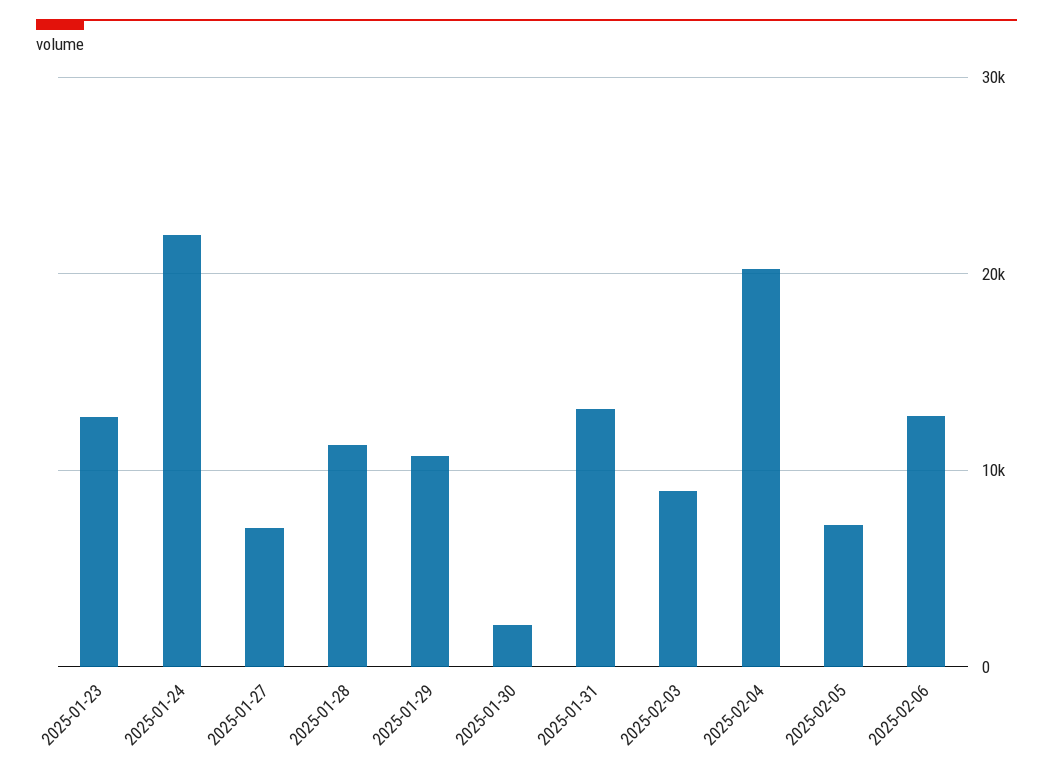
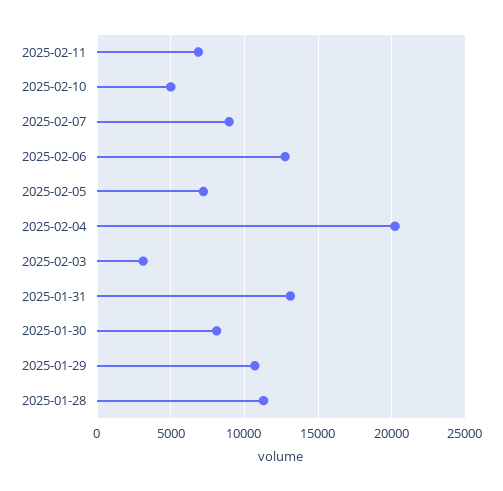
2025-01-23: 13000 -> none
2025-01-24: 22000 -> none
2025-01-27: 7000 -> none
2025-01-30: 2000 -> 8000
2025-02-03: 9000 -> 3000
2025-02-11: none -> 7000
2025-02-10: none -> 5000
2025-02-07: none -> 9000

